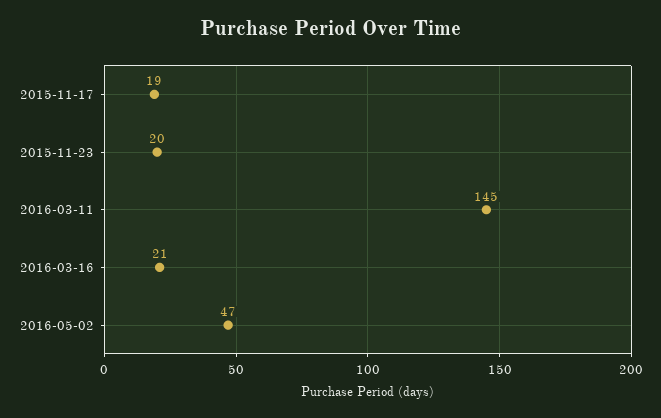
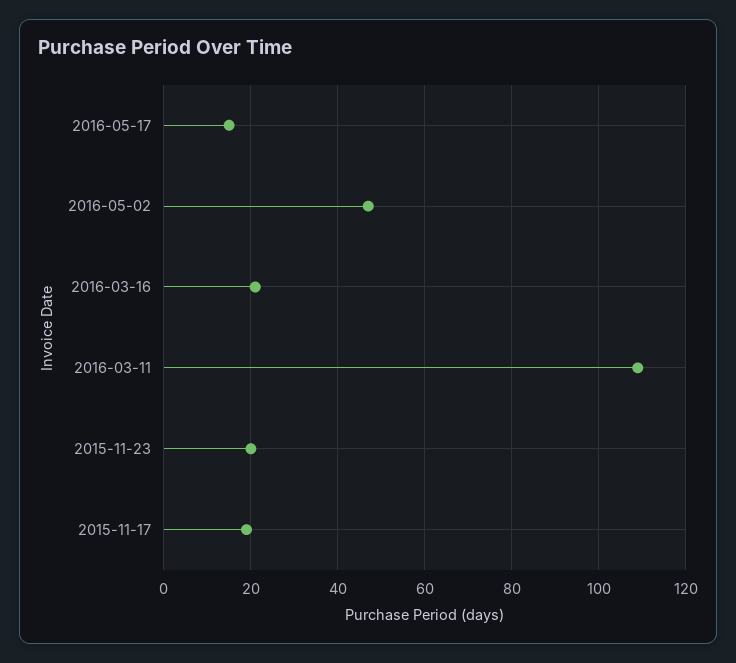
2016-03-11: 145 -> 110
2016-05-17: none -> 15

